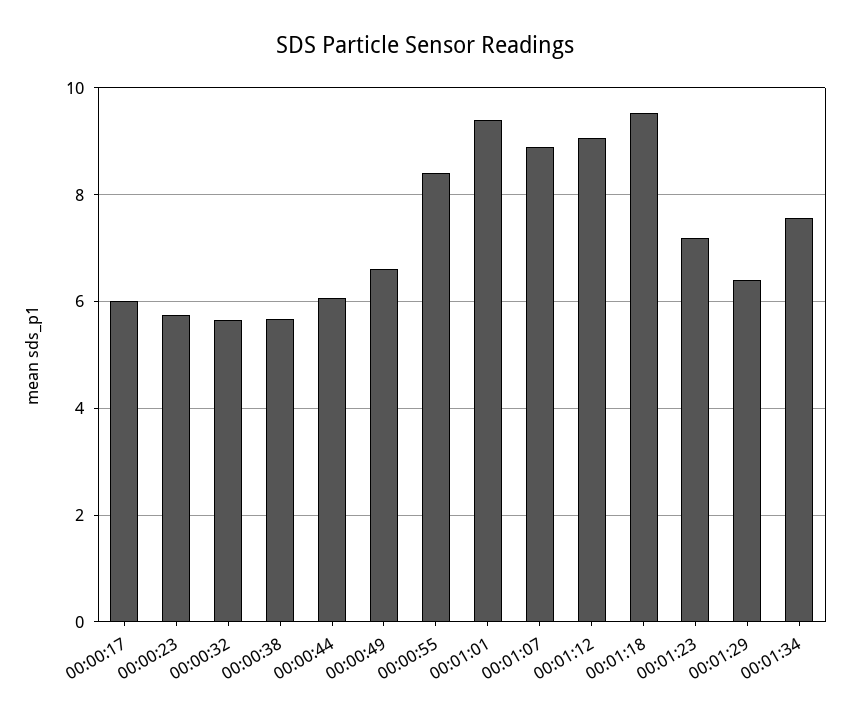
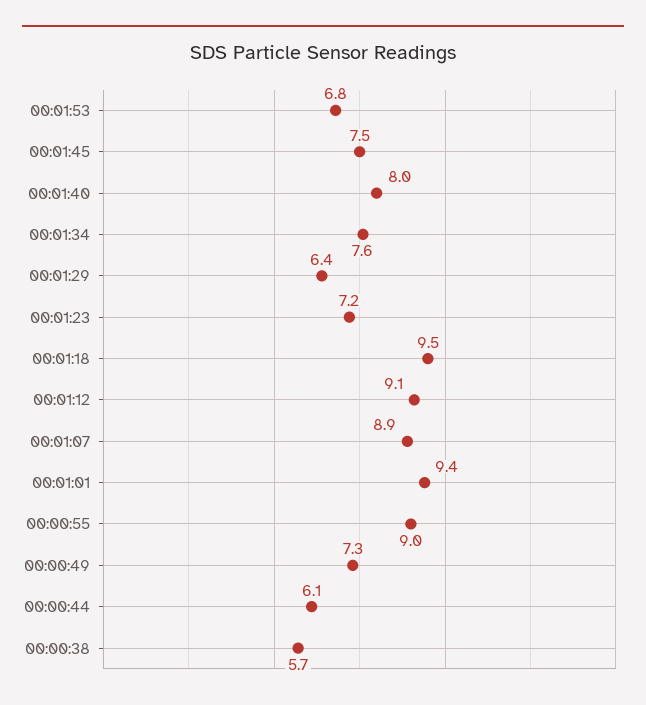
00:00:17: 6 -> none
00:00:23: 5.8 -> none
00:00:32: 5.6 -> none
00:00:49: 6.6 -> 7.3
00:00:55: 8.4 -> 9
00:01:53: none -> 6.8
00:01:45: none -> 7.5
00:01:40: none -> 8

